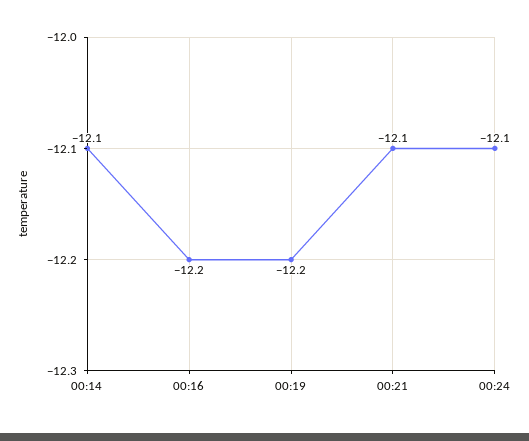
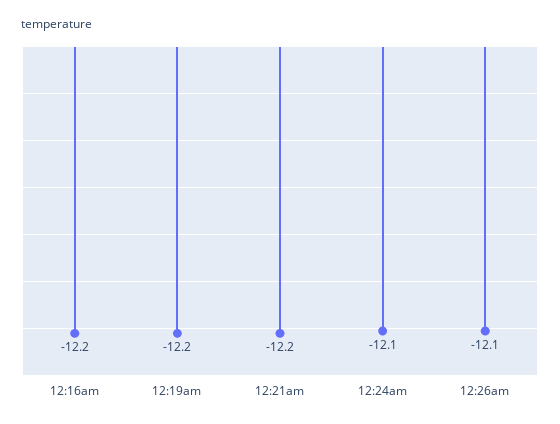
00:14: -12.1 -> none
00:21: -12.1 -> -12.2
12:26am: none -> -12.1

